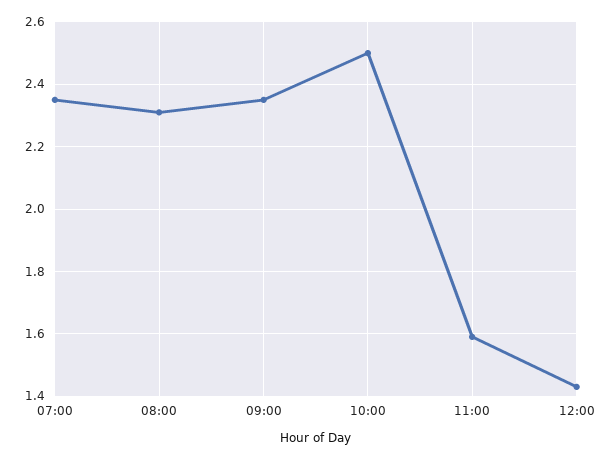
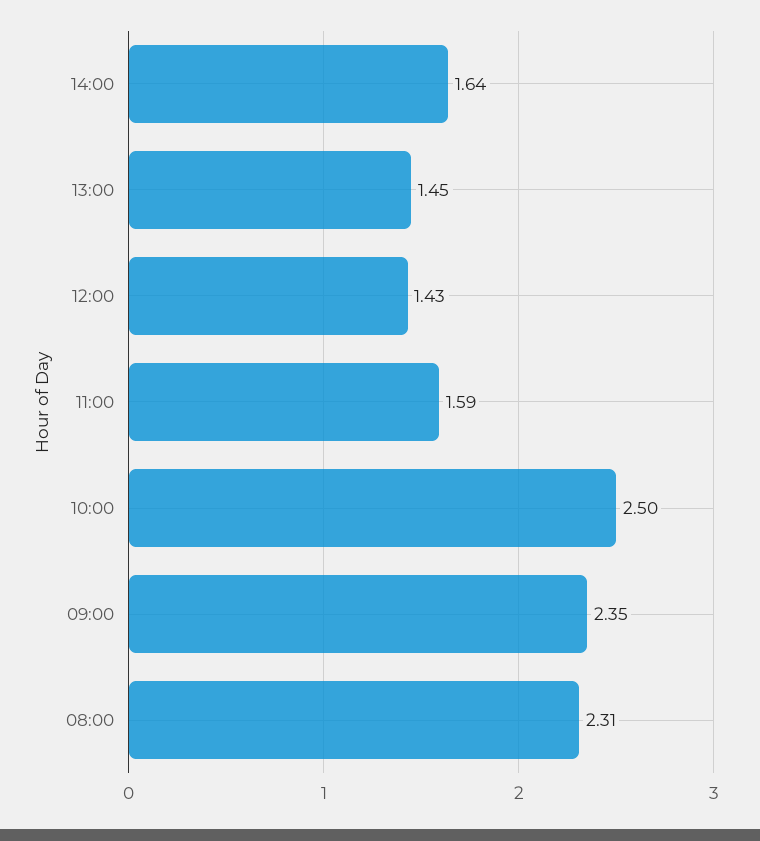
07:00: 2.35 -> none
14:00: none -> 1.64
13:00: none -> 1.45

